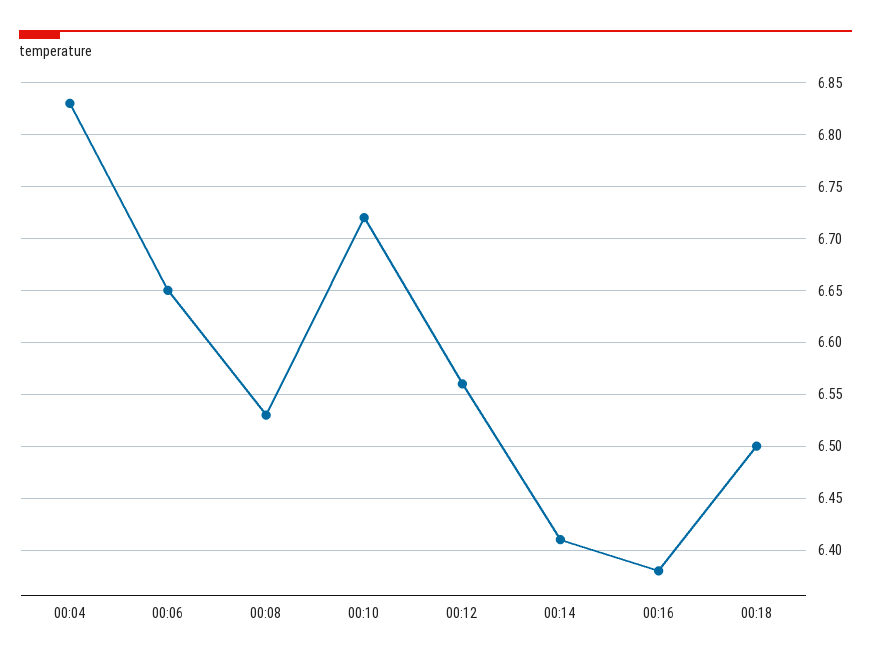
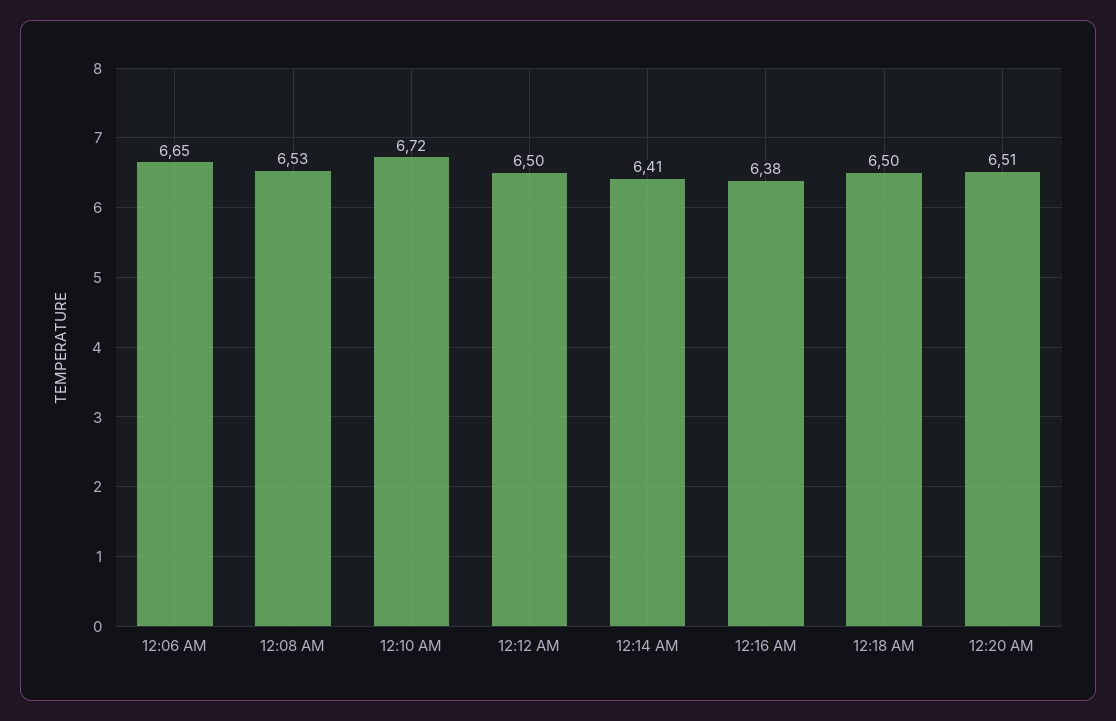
00:04: 6.83 -> none
00:12: 6.56 -> 6.5
12:20 AM: none -> 6.51

